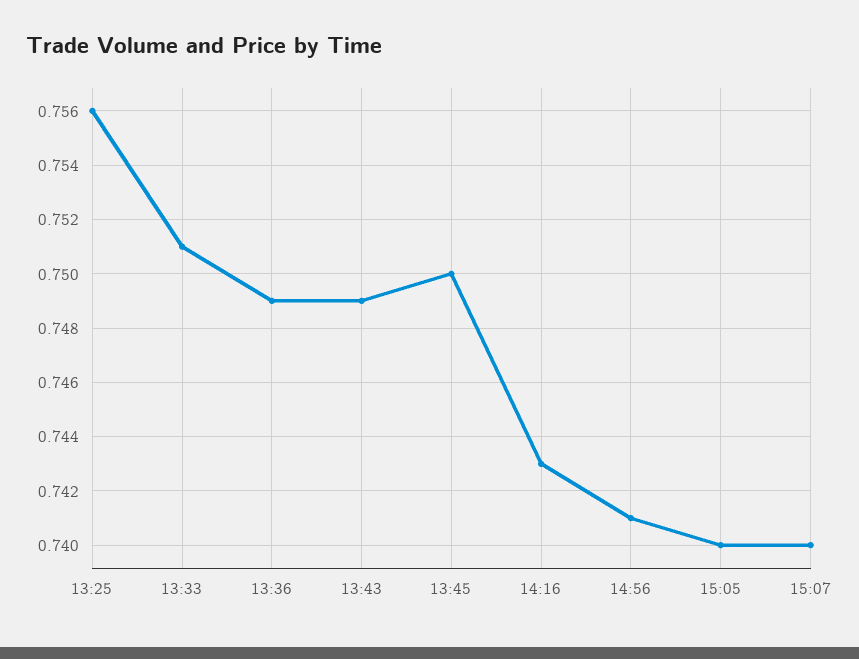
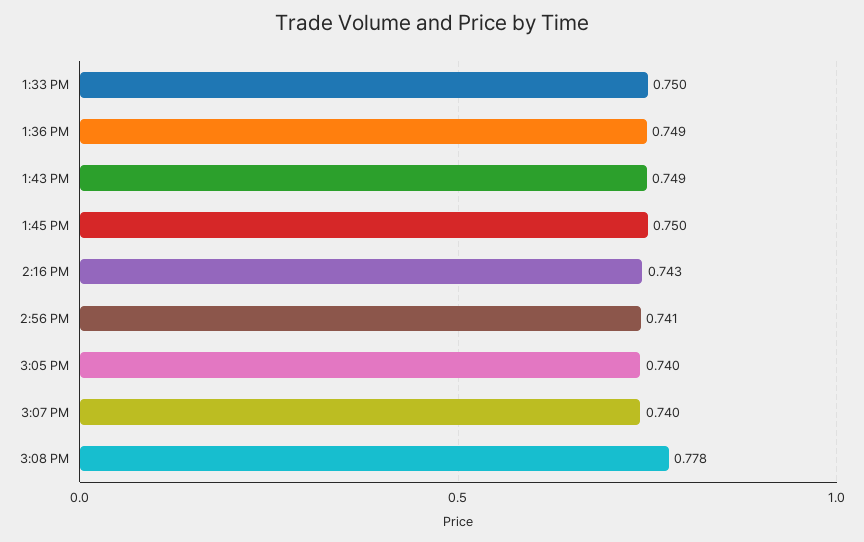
13:25: 0.756 -> none
13:33: 0.751 -> 0.75
3:08 PM: none -> 0.778

